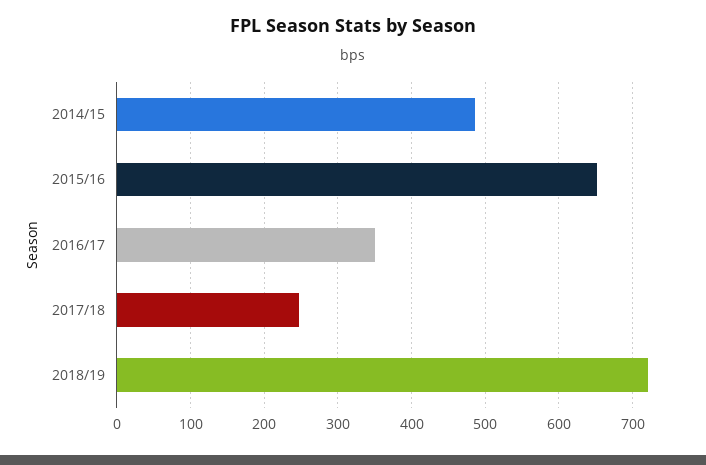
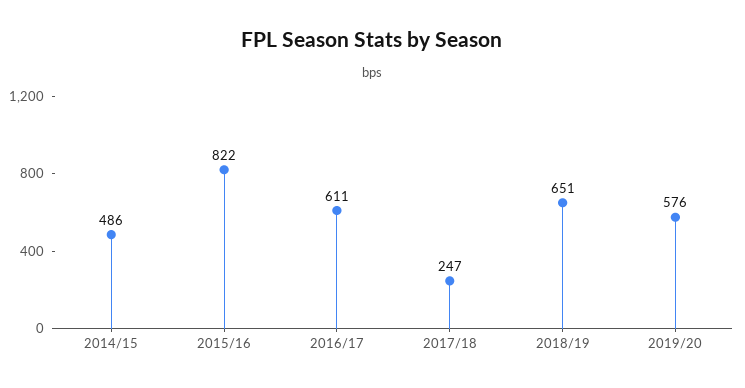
2015/16: 650 -> 822
2016/17: 350 -> 611
2018/19: 720 -> 651
2019/20: none -> 576

